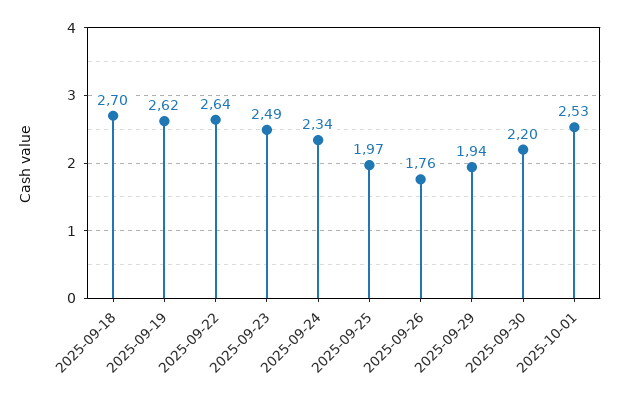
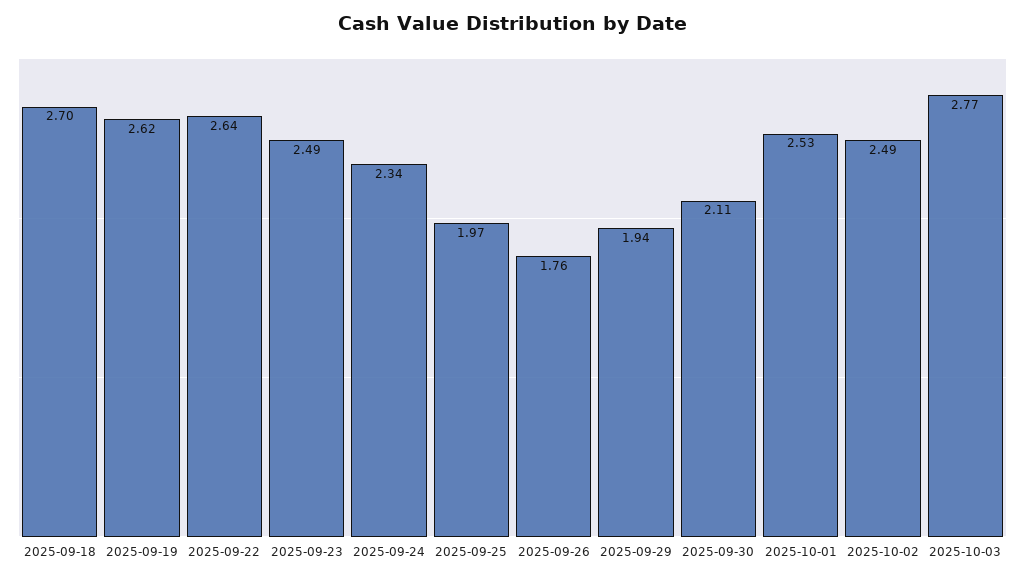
2025-09-30: 2.2 -> 2.11
2025-10-02: none -> 2.49
2025-10-03: none -> 2.77

